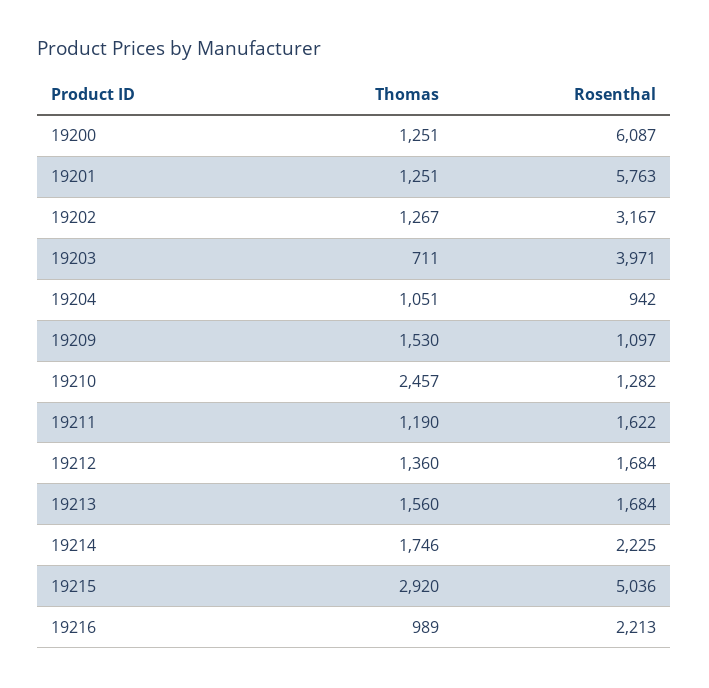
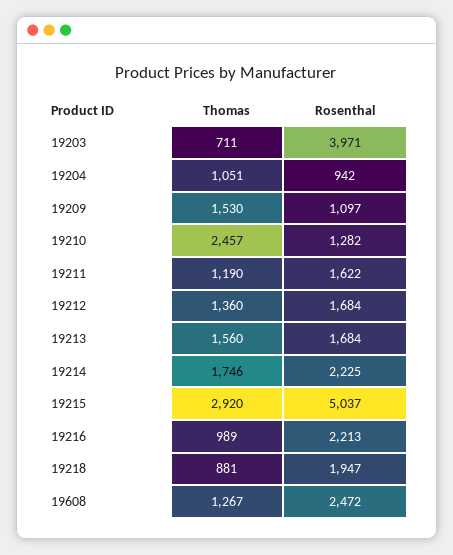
Thomas, 19200: 1251 -> none
Rosenthal, 19200: 6087 -> none
Thomas, 19201: 1251 -> none
Rosenthal, 19201: 5763 -> none
Thomas, 19202: 1267 -> none
Rosenthal, 19202: 3167 -> none
Rosenthal, 19215: 5036 -> 5037
Thomas, 19218: none -> 881
Rosenthal, 19218: none -> 1947
Thomas, 19608: none -> 1267
Rosenthal, 19608: none -> 2472

